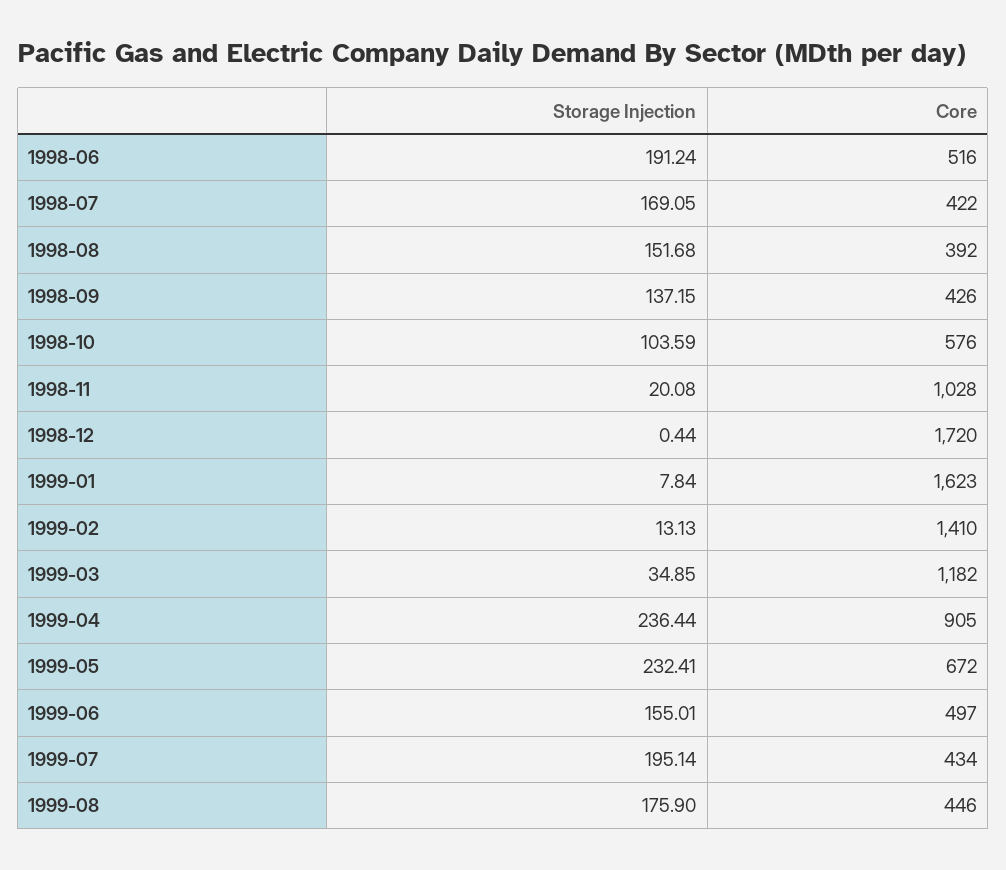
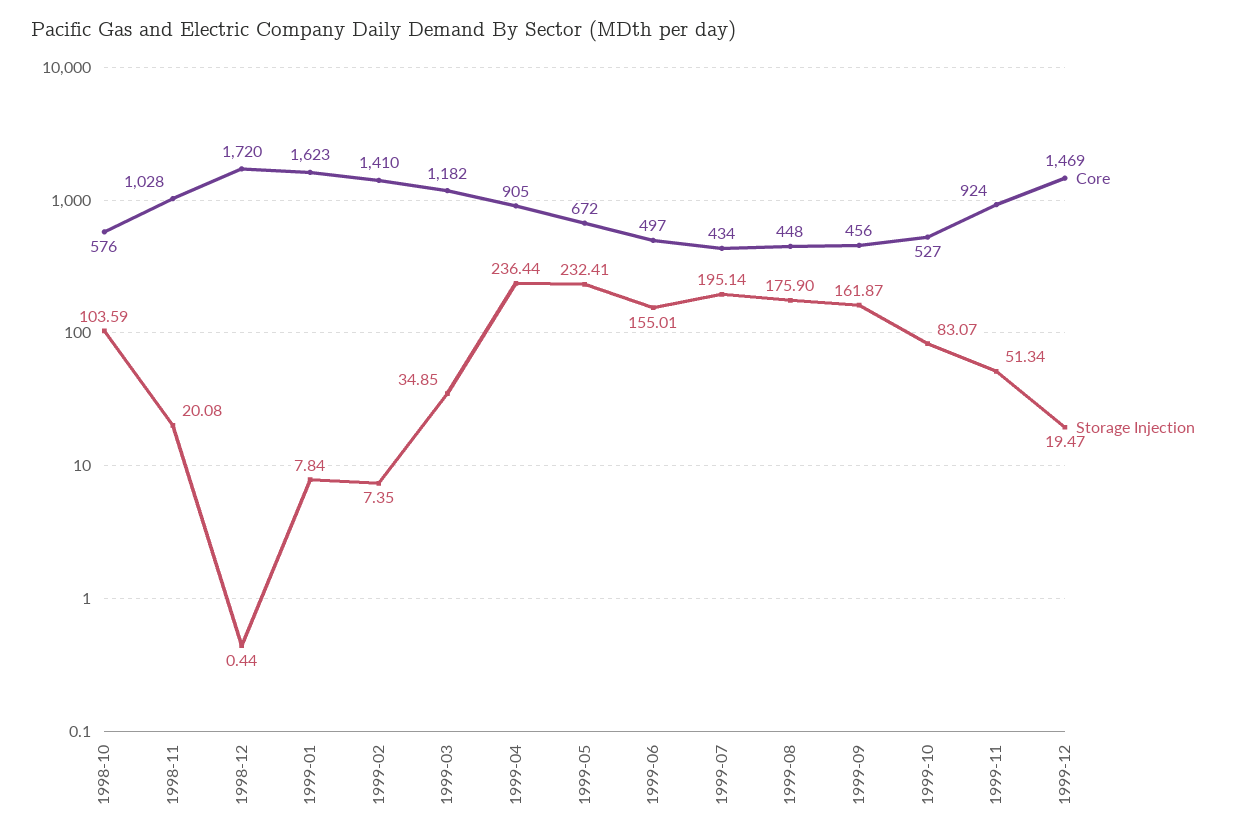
Storage Injection, 1998-06: 191.24 -> none
Core, 1998-06: 516 -> none
Storage Injection, 1998-07: 169.05 -> none
Core, 1998-07: 422 -> none
Storage Injection, 1998-08: 151.68 -> none
Core, 1998-08: 392 -> none
Storage Injection, 1998-09: 137.15 -> none
Core, 1998-09: 426 -> none
Storage Injection, 1999-02: 13.13 -> 7.35
Core, 1999-08: 446 -> 448
Core, 1999-09: none -> 456
Storage Injection, 1999-09: none -> 161.87
Core, 1999-10: none -> 527
Storage Injection, 1999-10: none -> 83.07
Core, 1999-11: none -> 924
Storage Injection, 1999-11: none -> 51.34
Core, 1999-12: none -> 1469
Storage Injection, 1999-12: none -> 19.47

